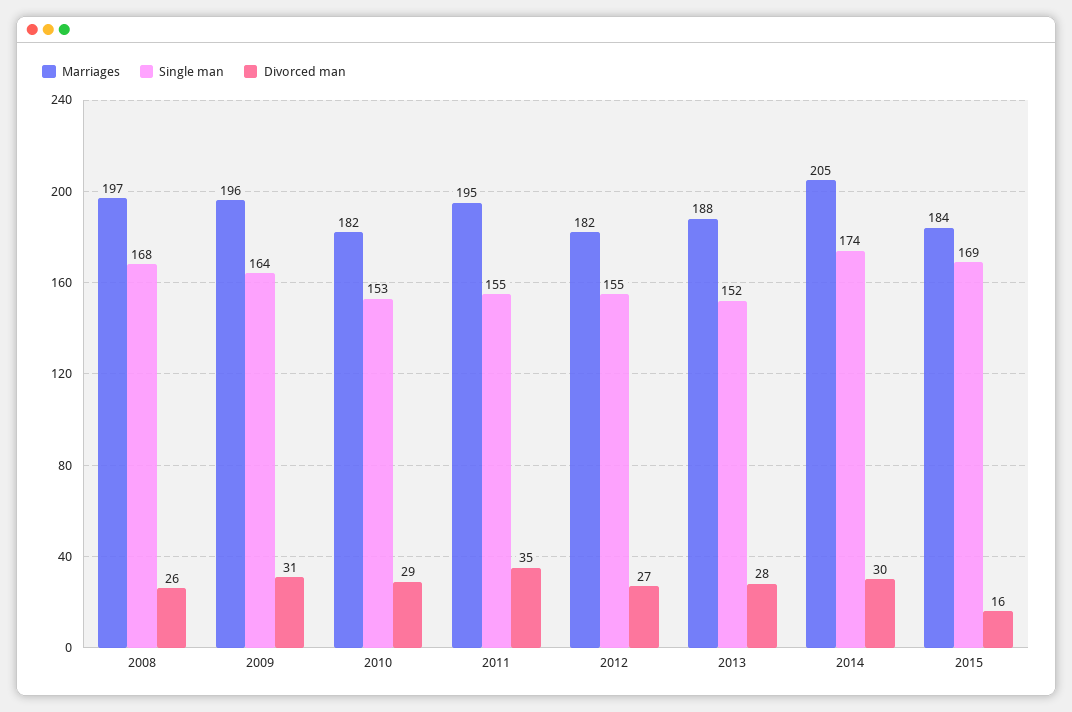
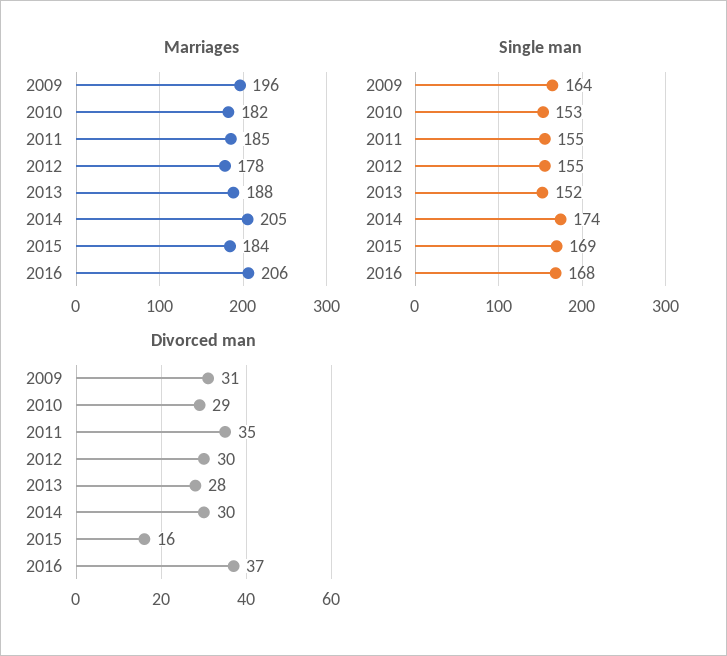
Marriages, 2008: 197 -> none
Single man, 2008: 168 -> none
Divorced man, 2008: 26 -> none
Marriages, 2011: 195 -> 185
Marriages, 2012: 182 -> 178
Divorced man, 2012: 27 -> 30
Marriages, 2016: none -> 206
Single man, 2016: none -> 168
Divorced man, 2016: none -> 37

